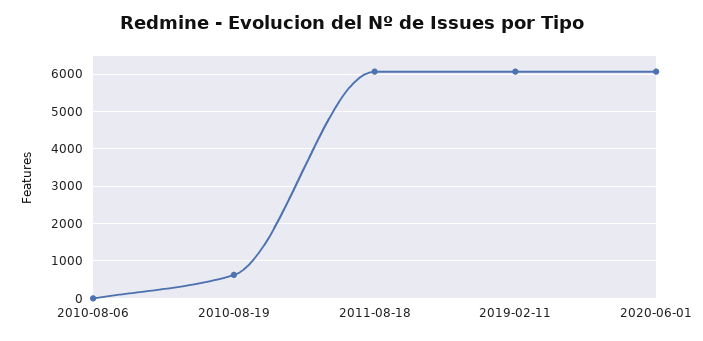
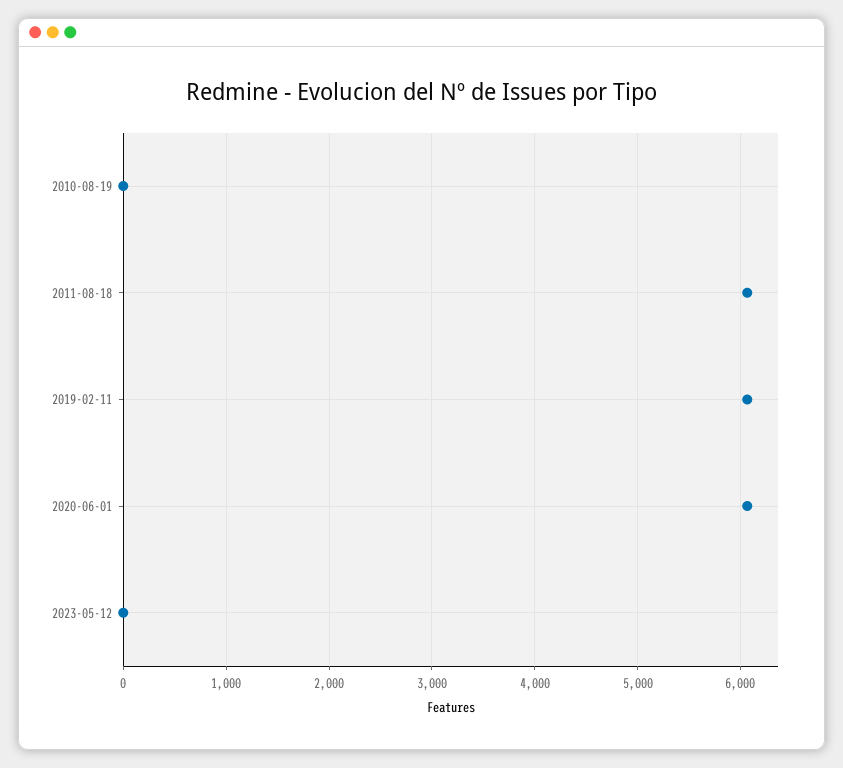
2010-08-06: 0 -> none
2010-08-19: 600 -> 0
2023-05-12: none -> 0

